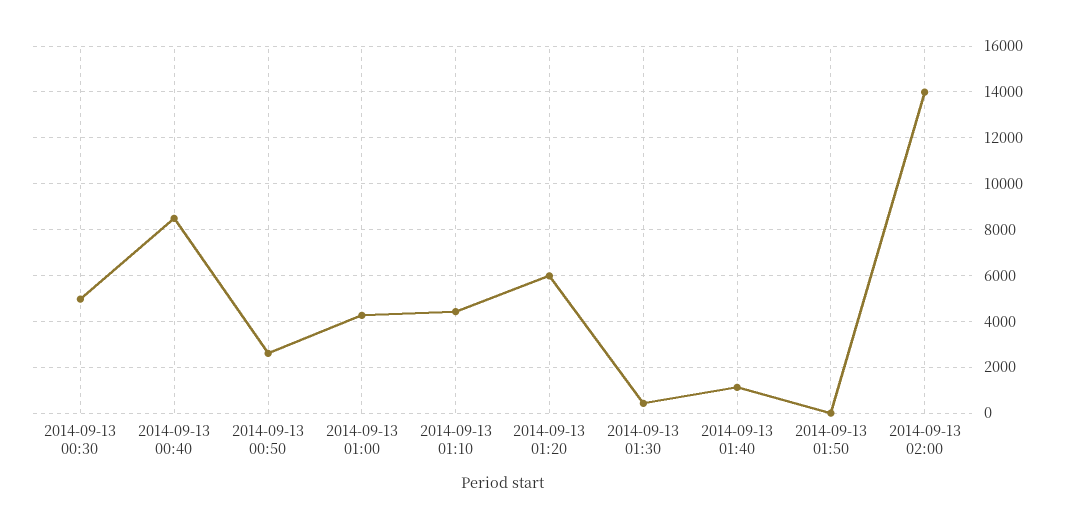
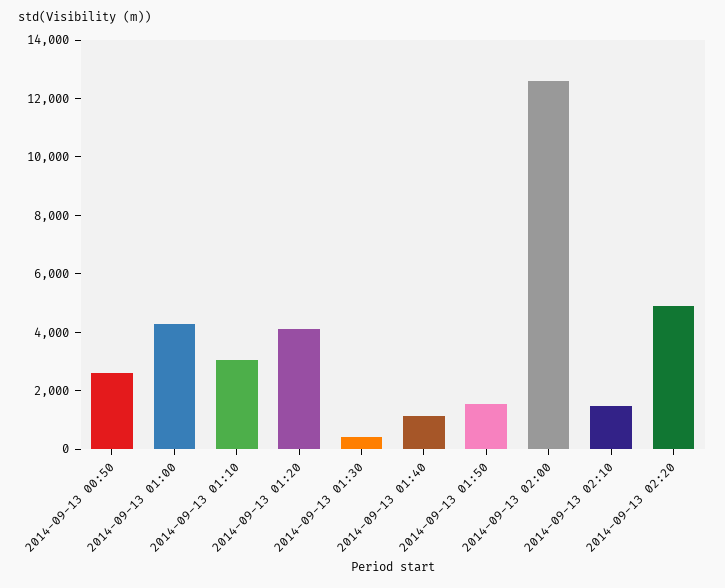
2014-09-13 00:30: 5000 -> none
2014-09-13 00:40: 8500 -> none
2014-09-13 01:10: 4500 -> 3000
2014-09-13 01:20: 6000 -> 4000
2014-09-13 01:50: 0 -> 1500
2014-09-13 02:00: 14000 -> 12500
2014-09-13 02:10: none -> 1500
2014-09-13 02:20: none -> 5000

